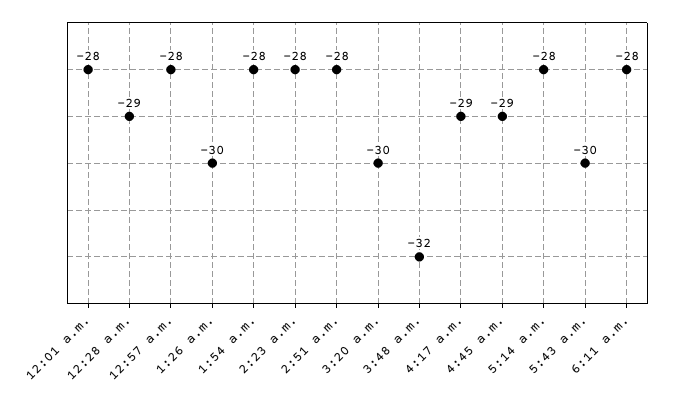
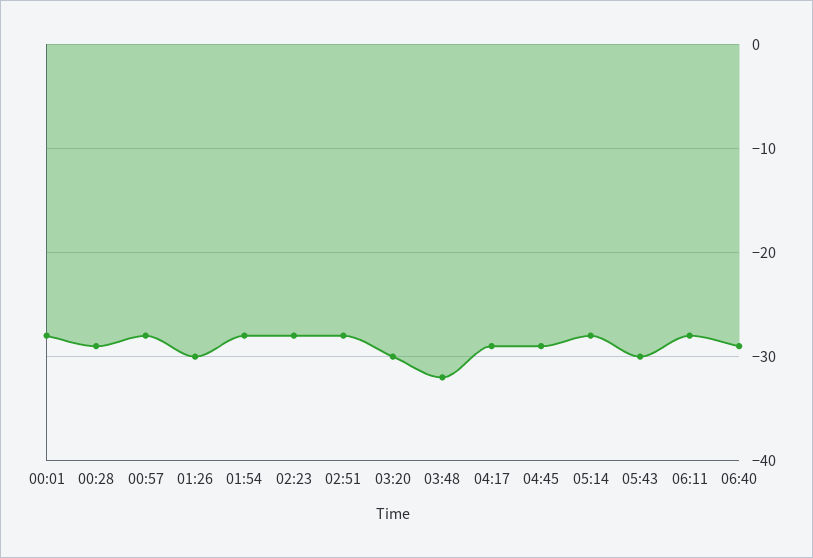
06:40: none -> -29

